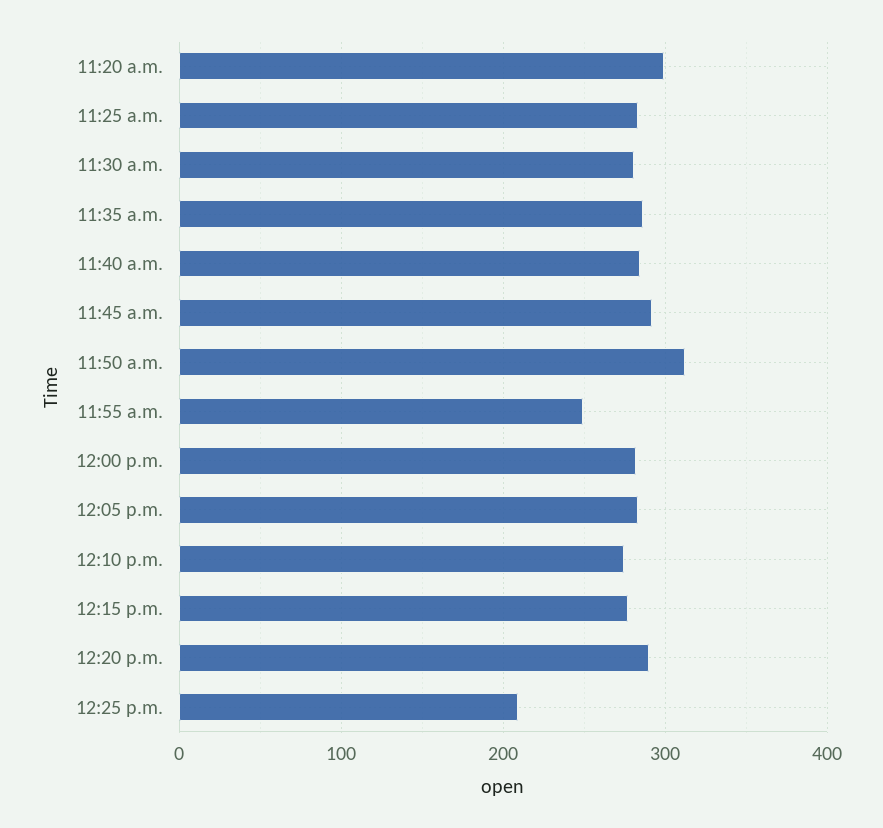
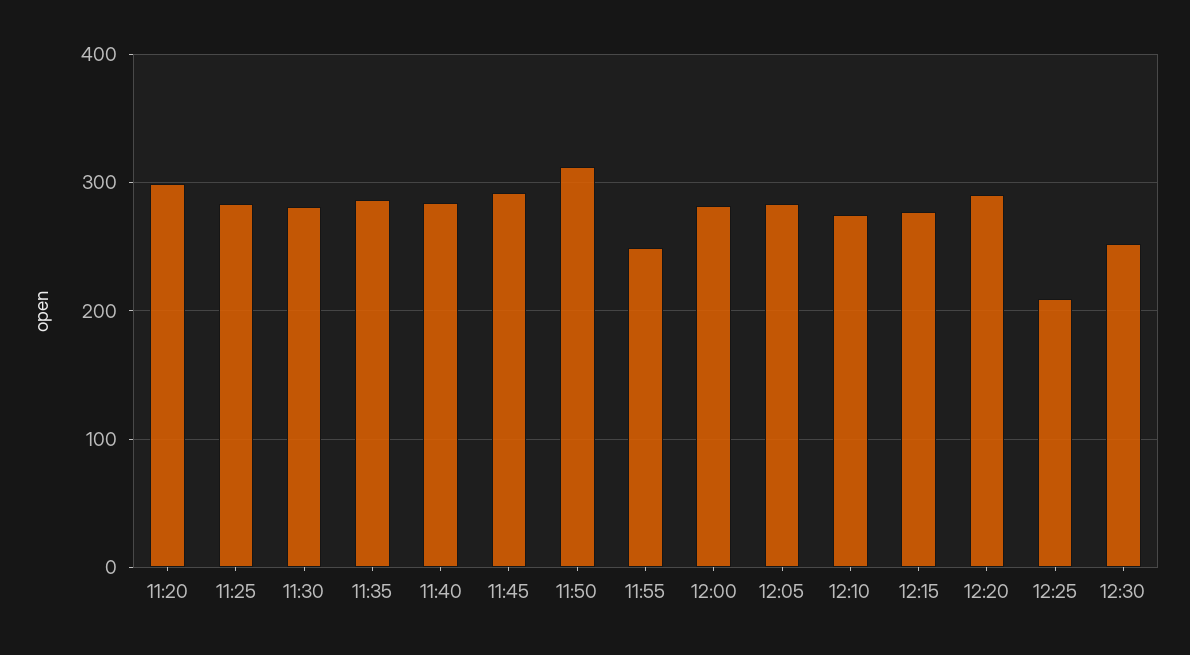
12:30: none -> 250

